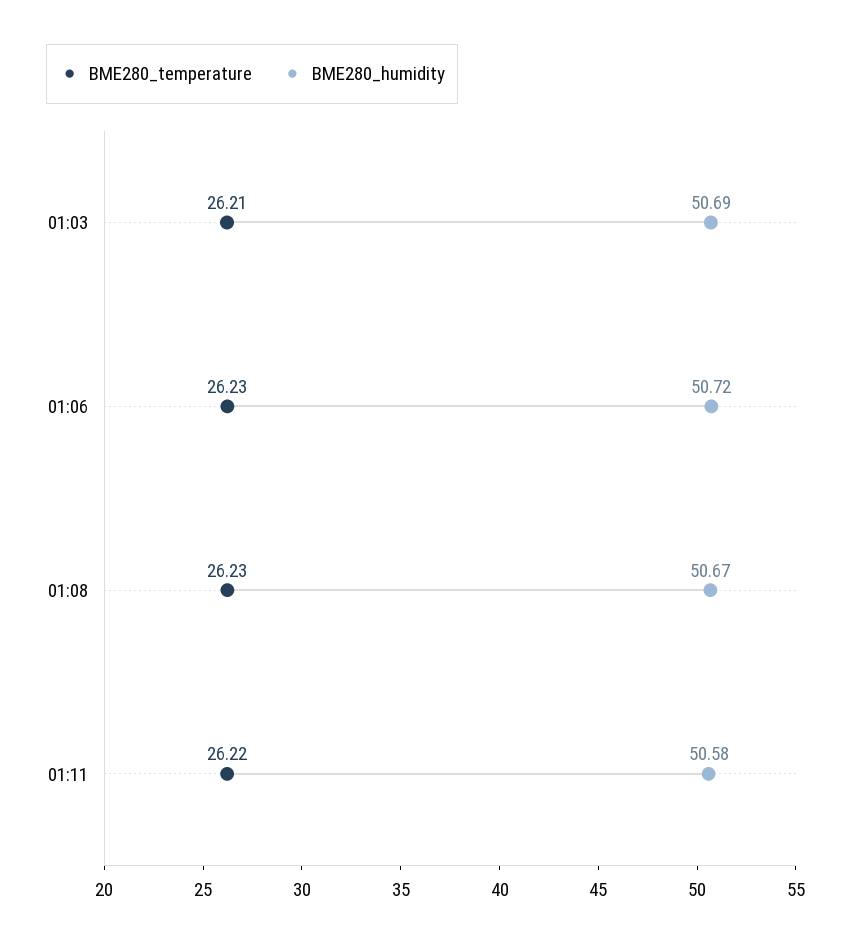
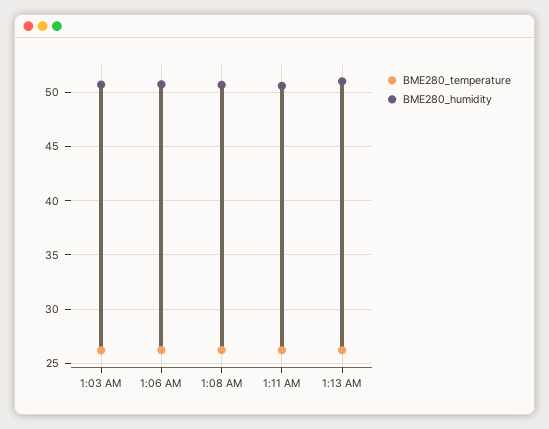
BME280_temperature, 1:13 AM: none -> 26
BME280_humidity, 1:13 AM: none -> 51

